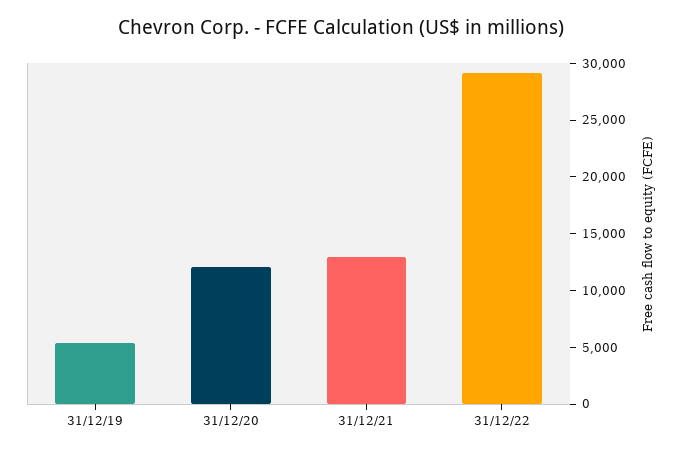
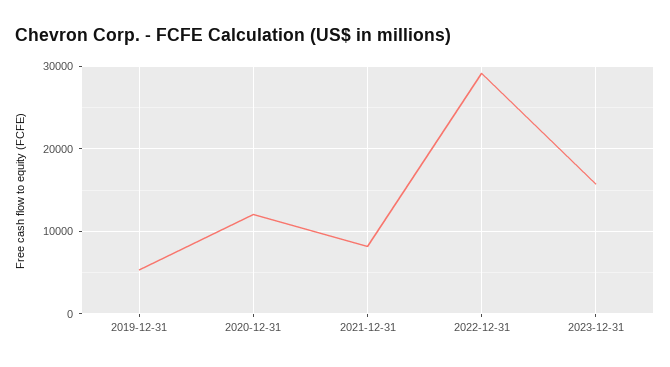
31/12/21: 13000 -> 8000
2023-12-31: none -> 16000

